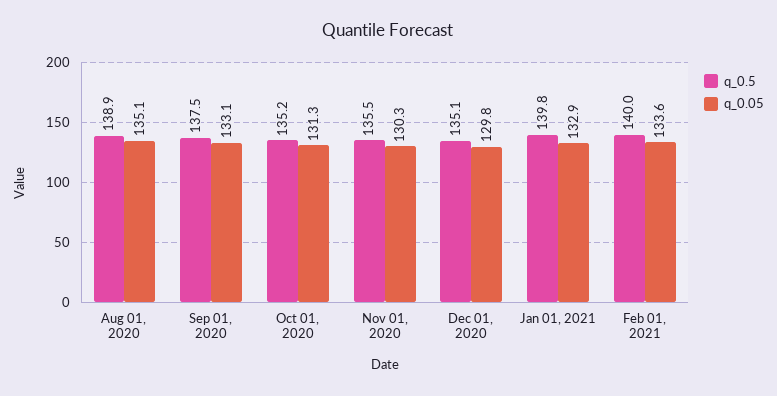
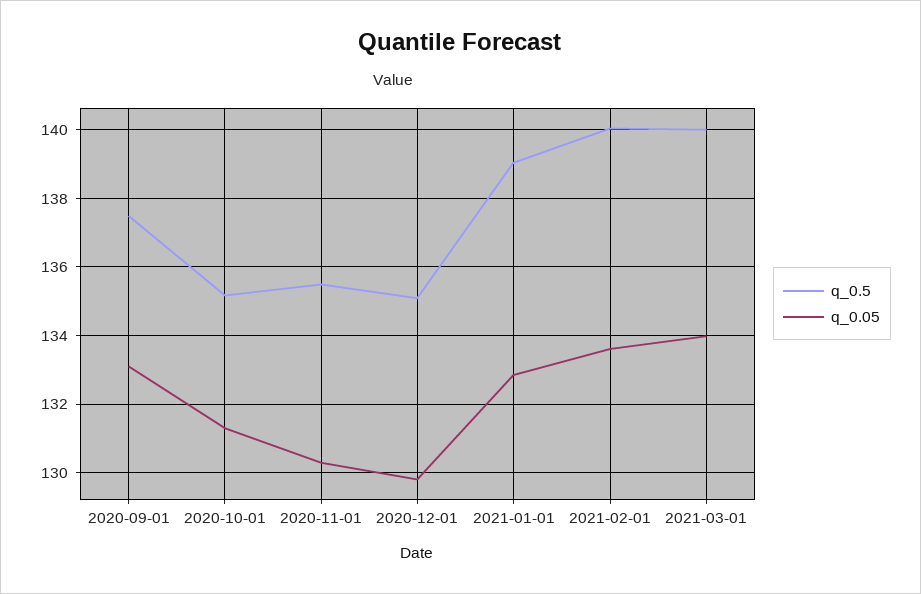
q_0.5, Aug 01, 2020: 138.9 -> none
q_0.05, Aug 01, 2020: 135.1 -> none
q_0.5, Jan 01, 2021: 139.8 -> 139
q_0.5, 2021-03-01: none -> 140
q_0.05, 2021-03-01: none -> 134

